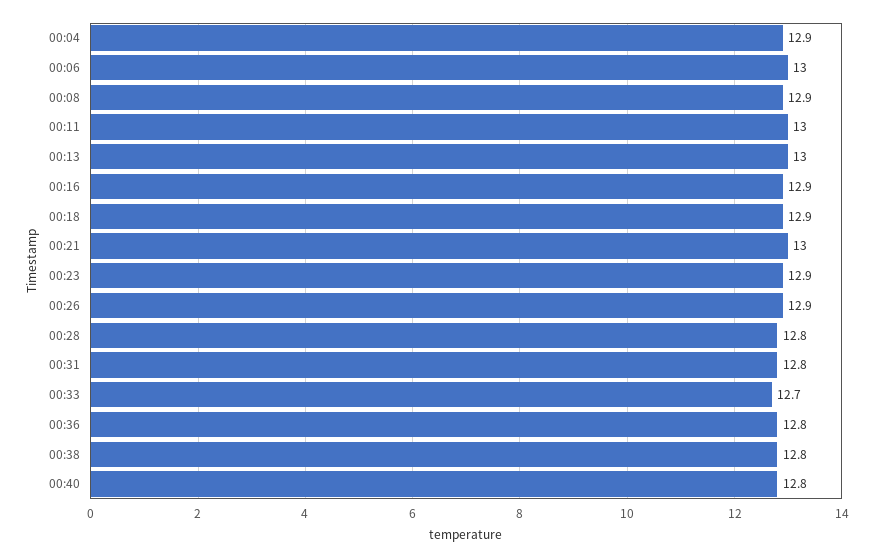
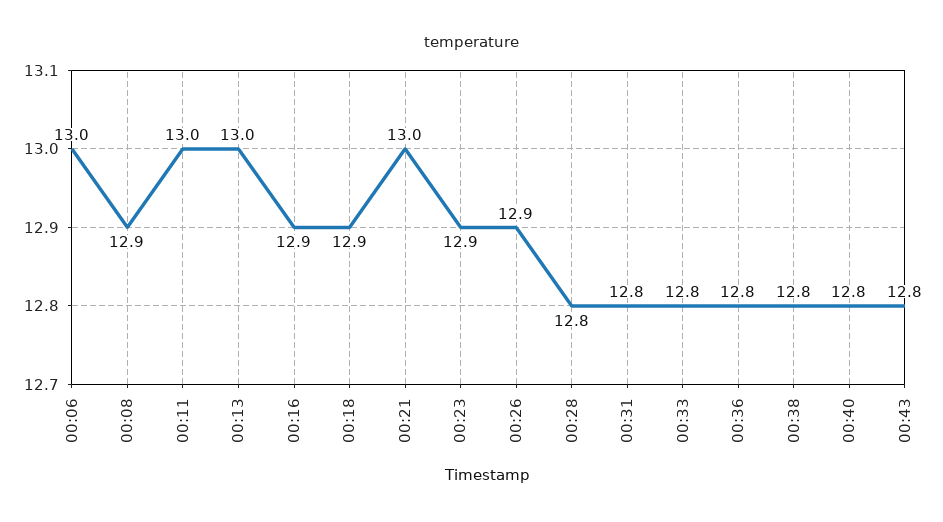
00:04: 12.9 -> none
00:33: 12.7 -> 12.8
00:43: none -> 12.8

